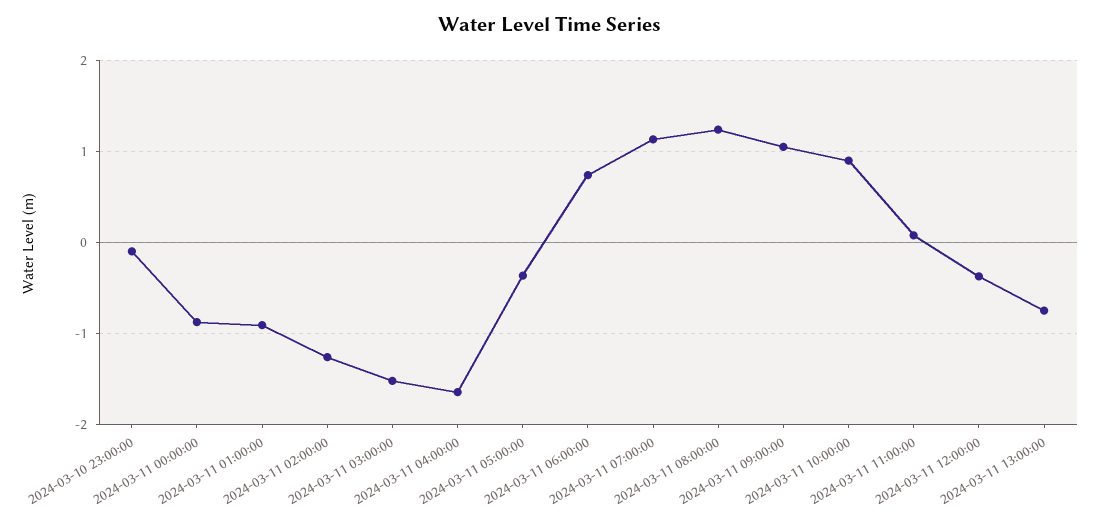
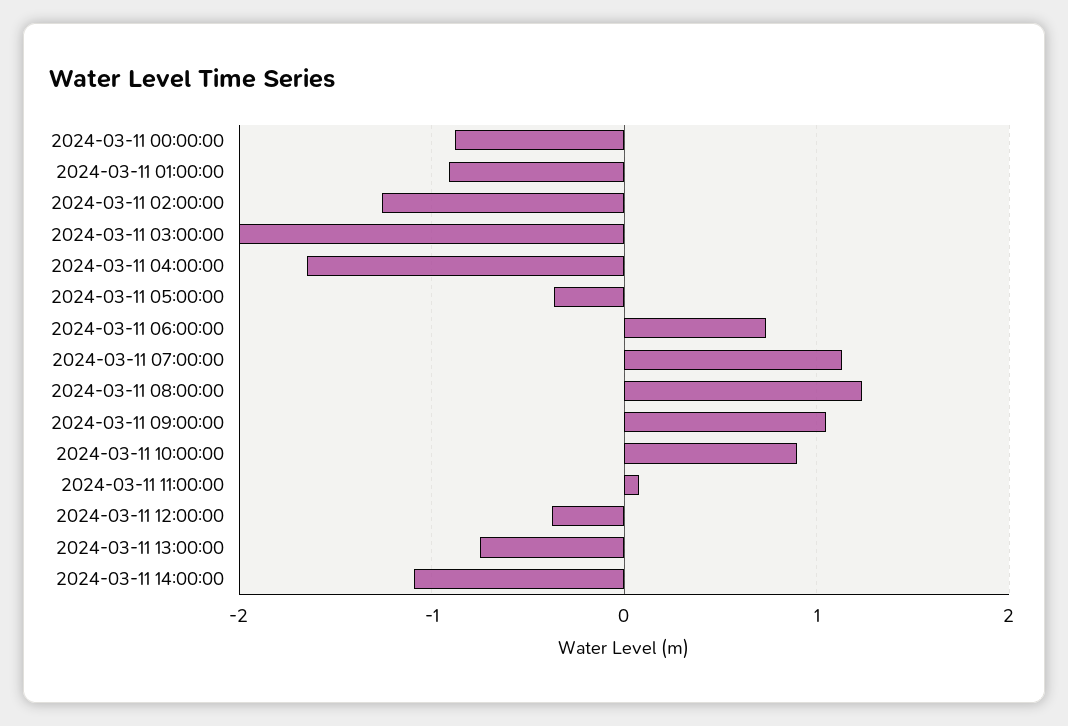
2024-03-10 23:00:00: -0.1 -> none
2024-03-11 03:00:00: -1.5 -> -2
2024-03-11 14:00:00: none -> -1.1

